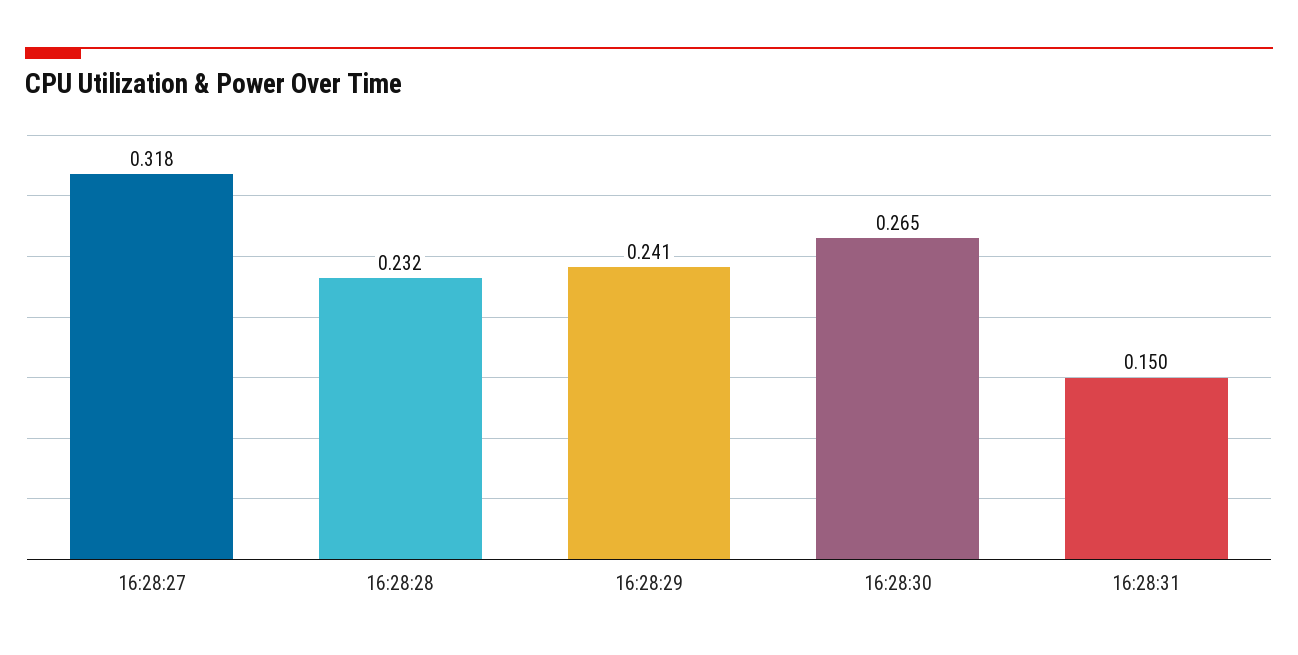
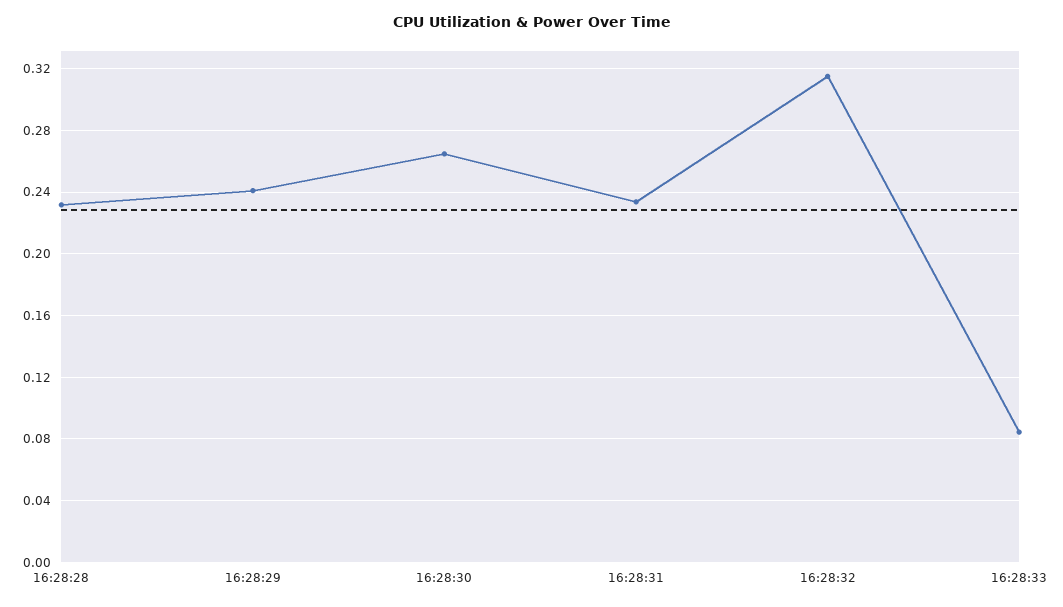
16:28:27: 0.318 -> none
16:28:31: 0.15 -> 0.235
16:28:32: none -> 0.315
16:28:33: none -> 0.085

